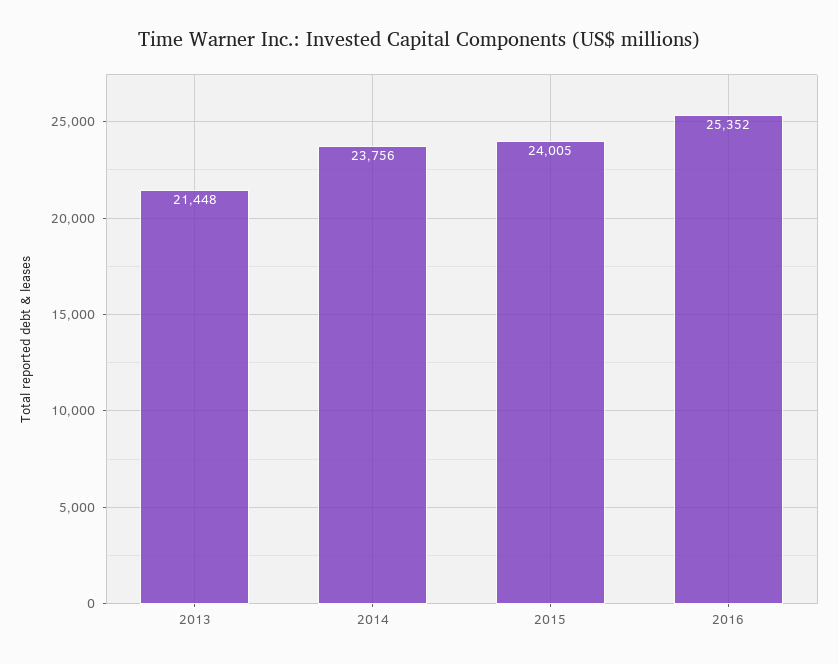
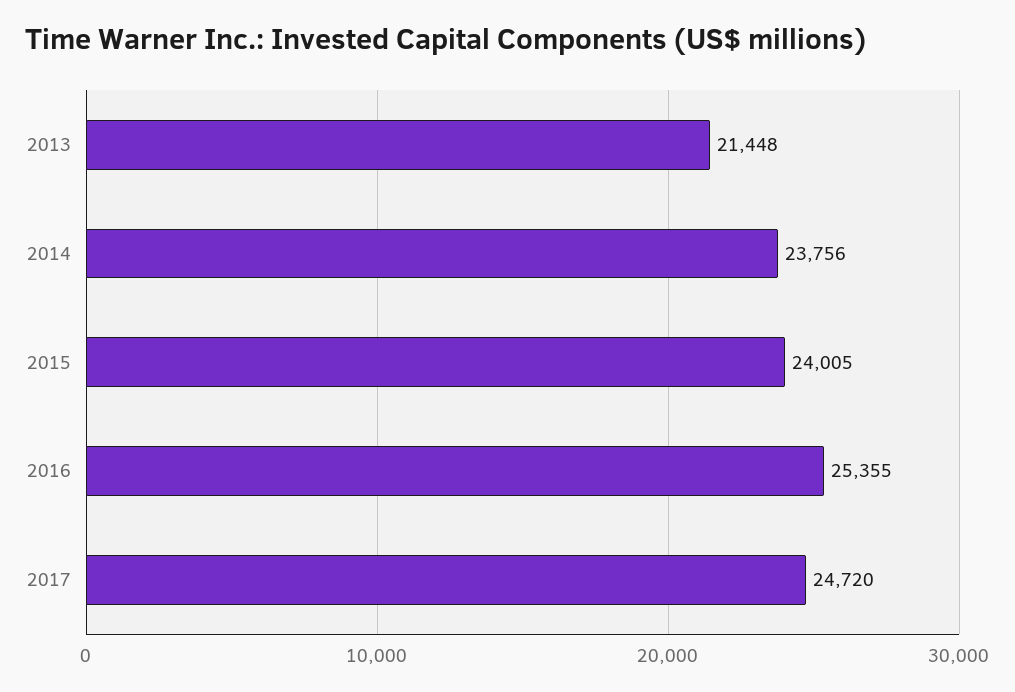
2016: 25352 -> 25355
2017: none -> 24720

